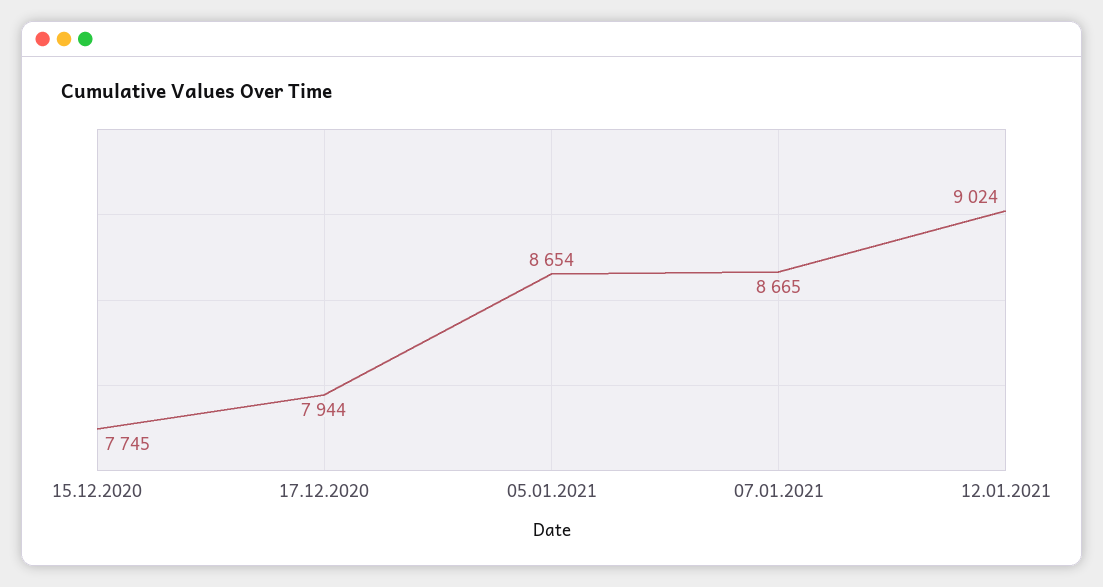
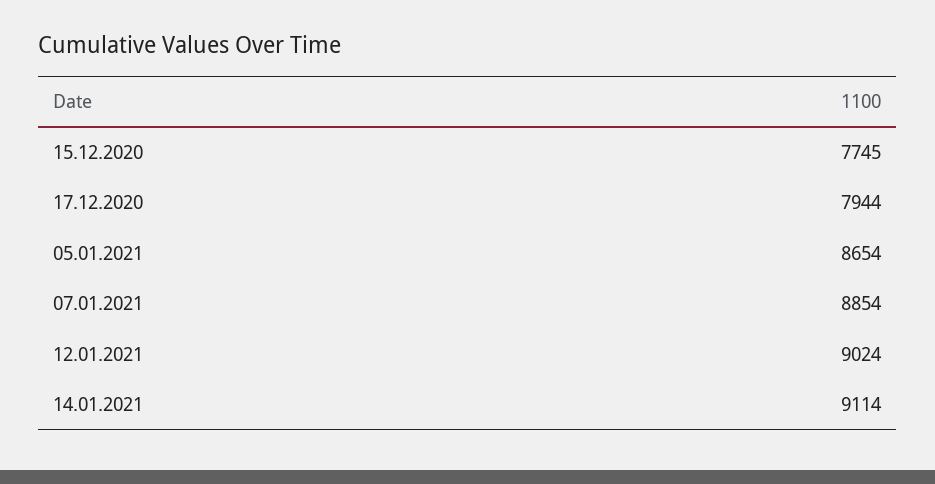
07.01.2021: 8665 -> 8854
14.01.2021: none -> 9114

